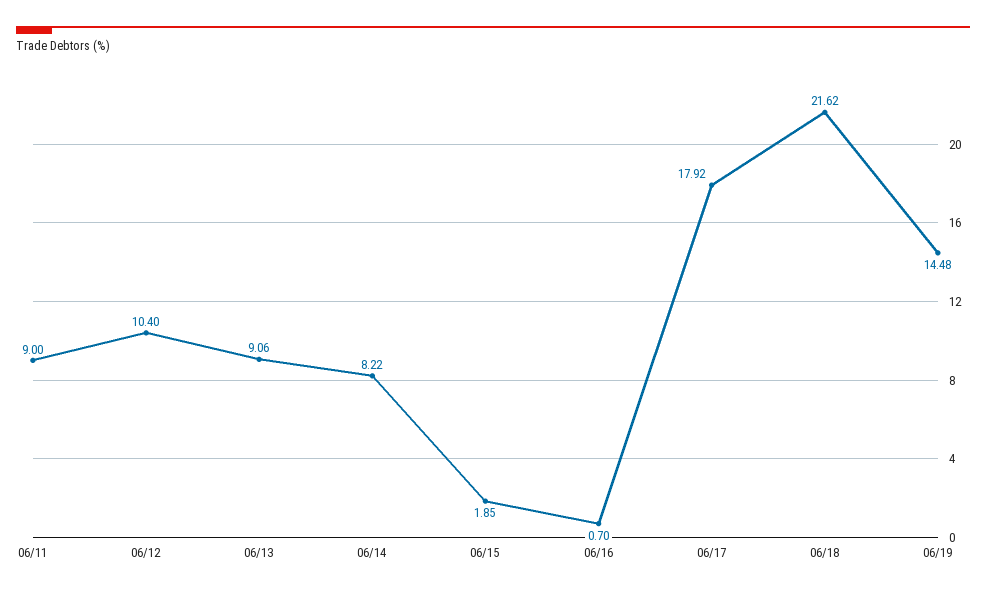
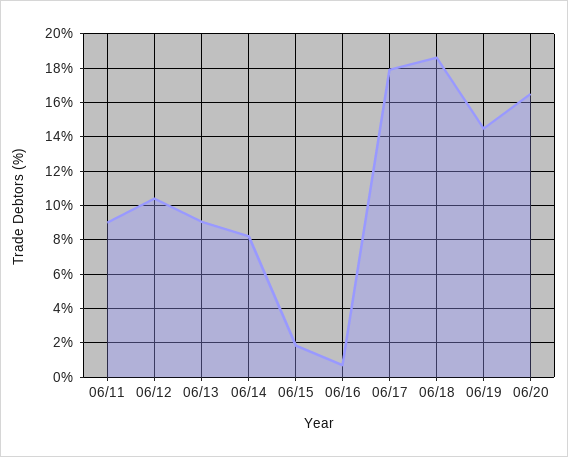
06/18: 21.62 -> 18.5
06/20: none -> 16.5

